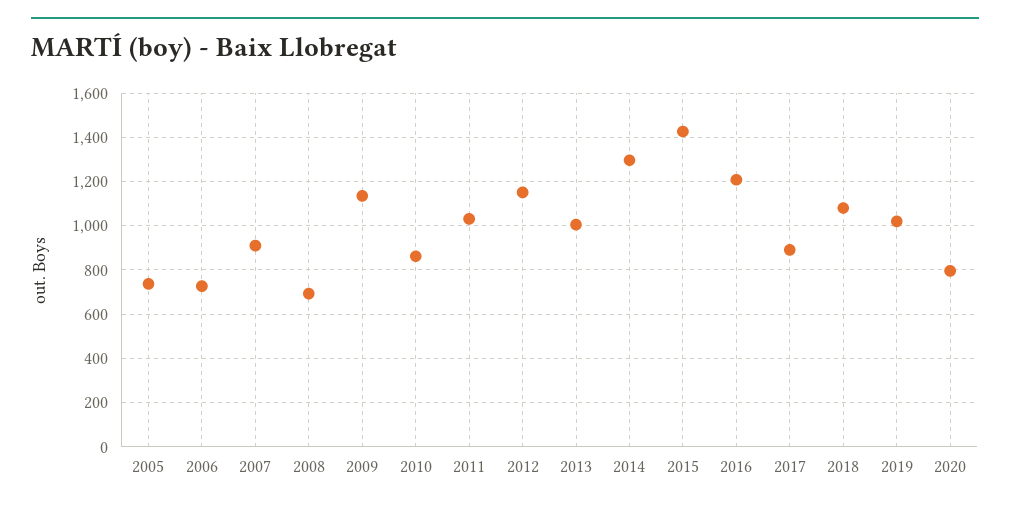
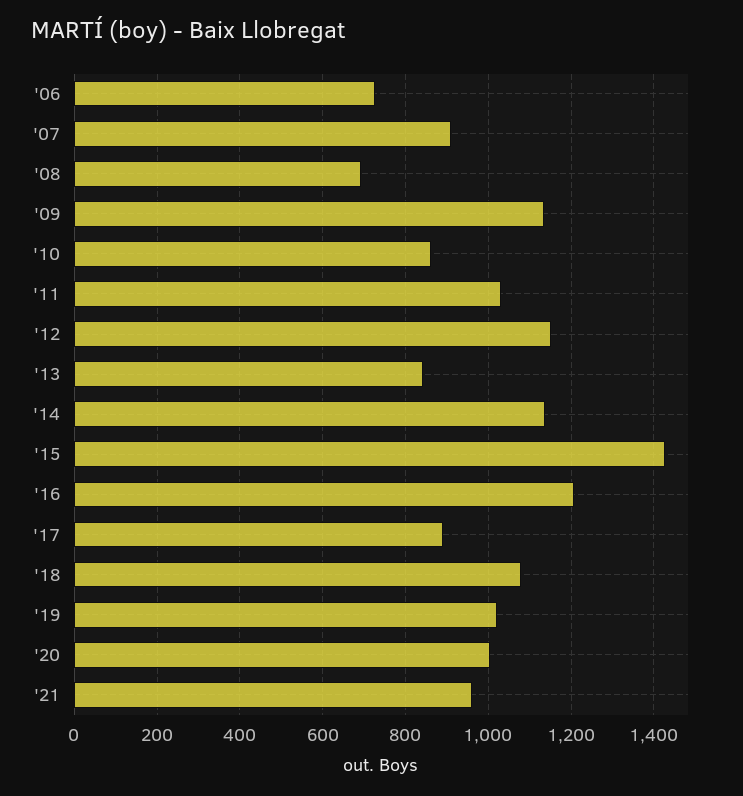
2005: 750 -> none
2013: 1000 -> 840
2014: 1300 -> 1140
2020: 800 -> 1000
'21: none -> 960

